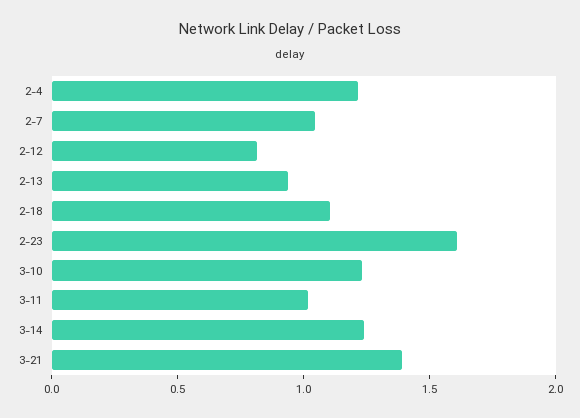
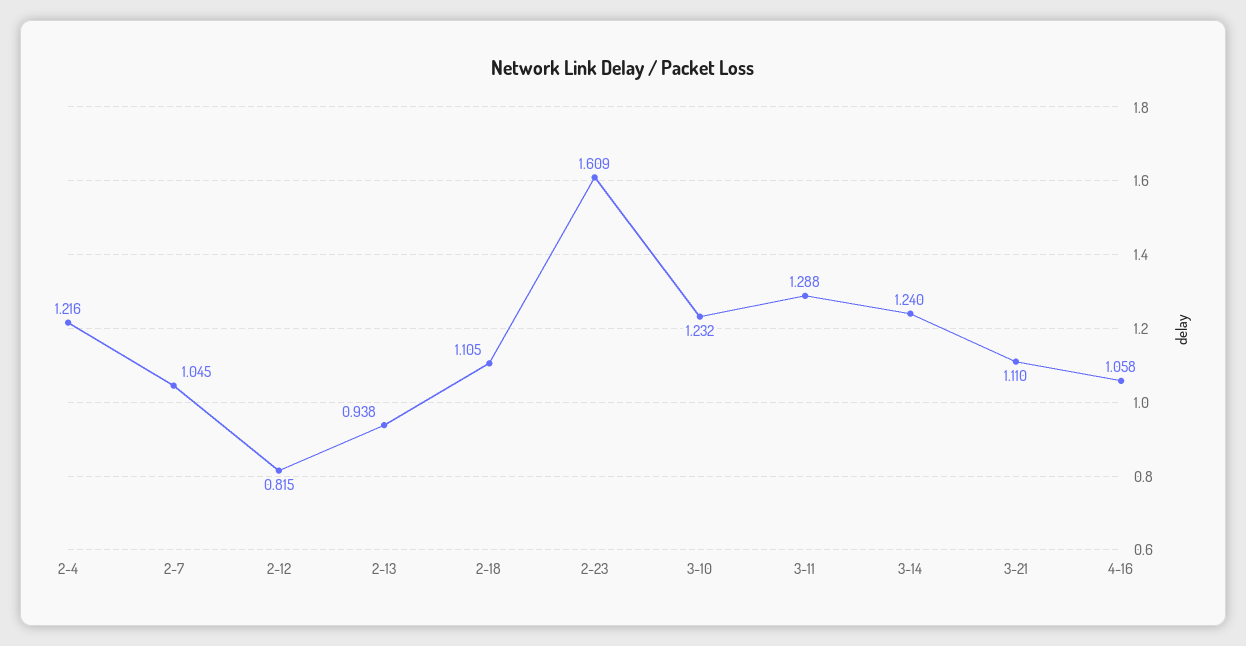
3-11: 1 -> 1.288
3-21: 1.4 -> 1.11
4-16: none -> 1.058

